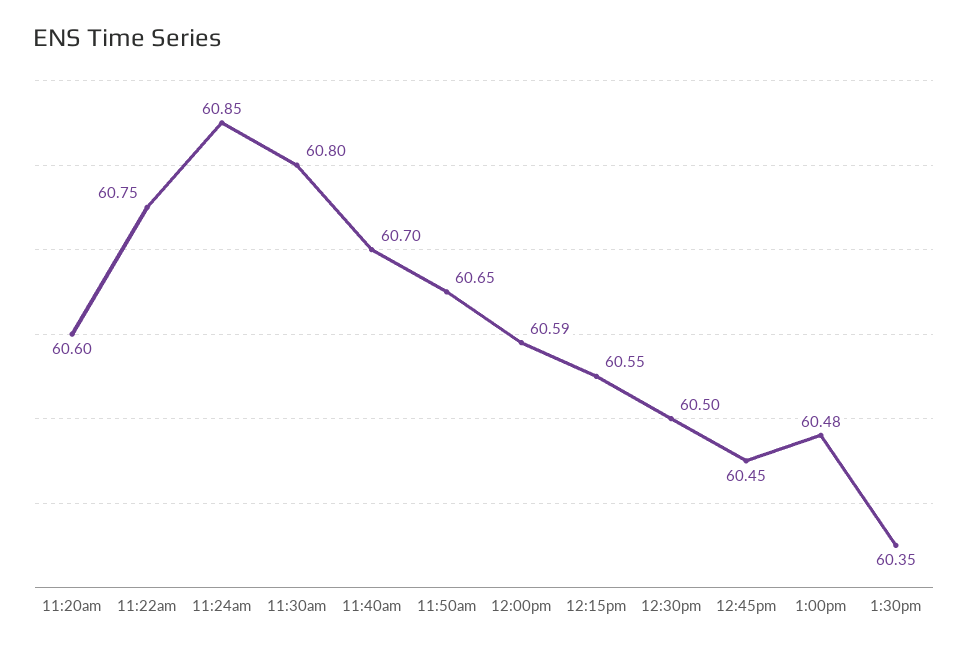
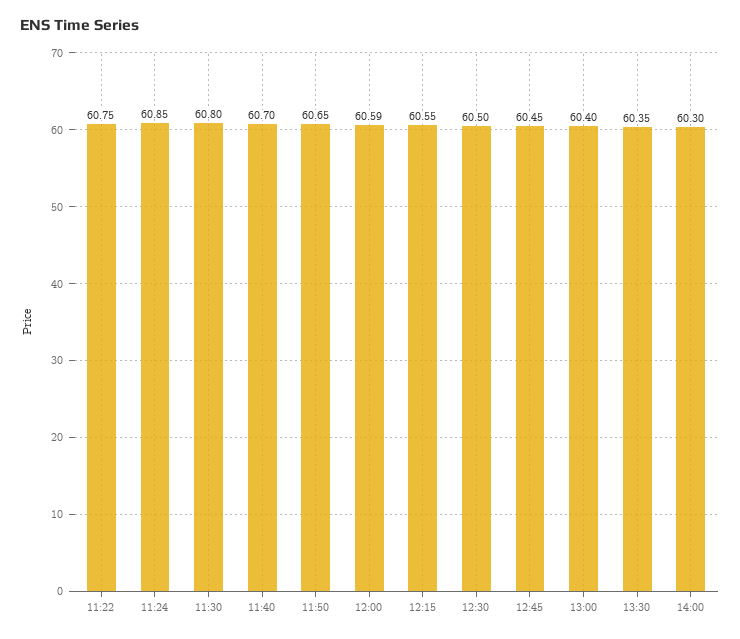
11:20am: 60.6 -> none
1:00pm: 60.48 -> 60.4
14:00: none -> 60.3

